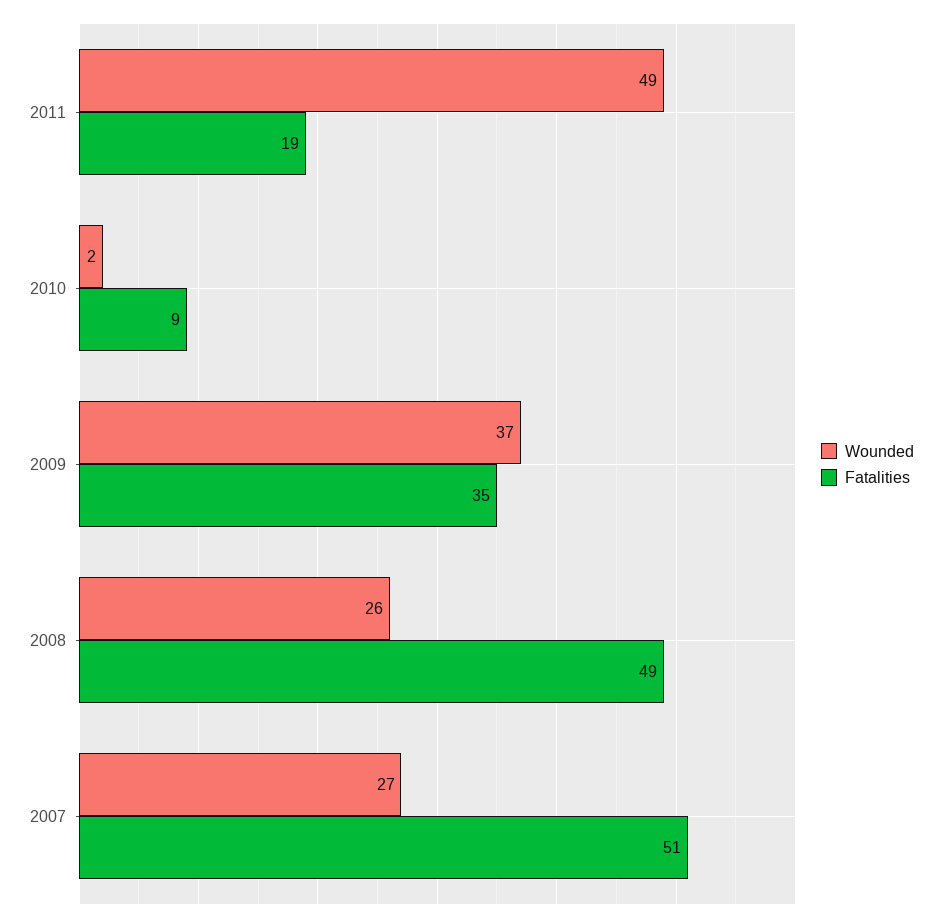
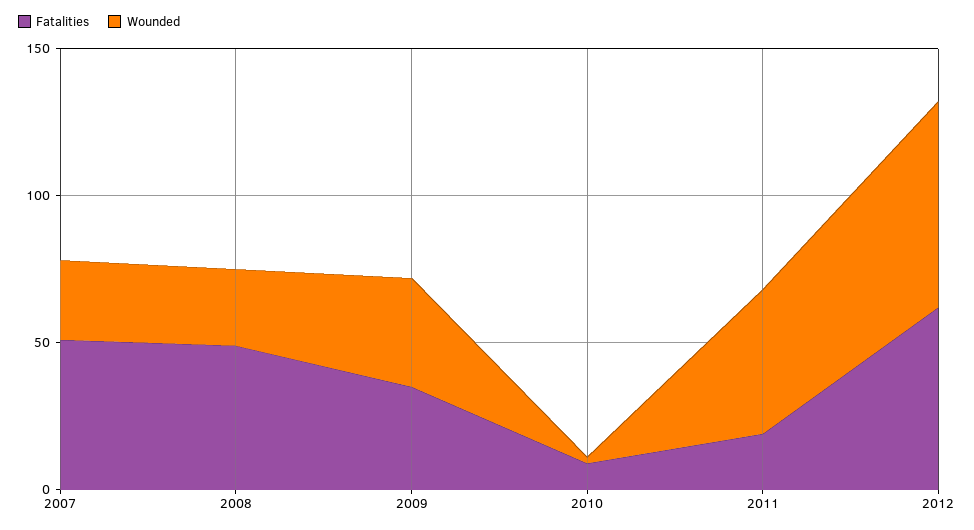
Fatalities, 2012: none -> 60
Wounded, 2012: none -> 70

